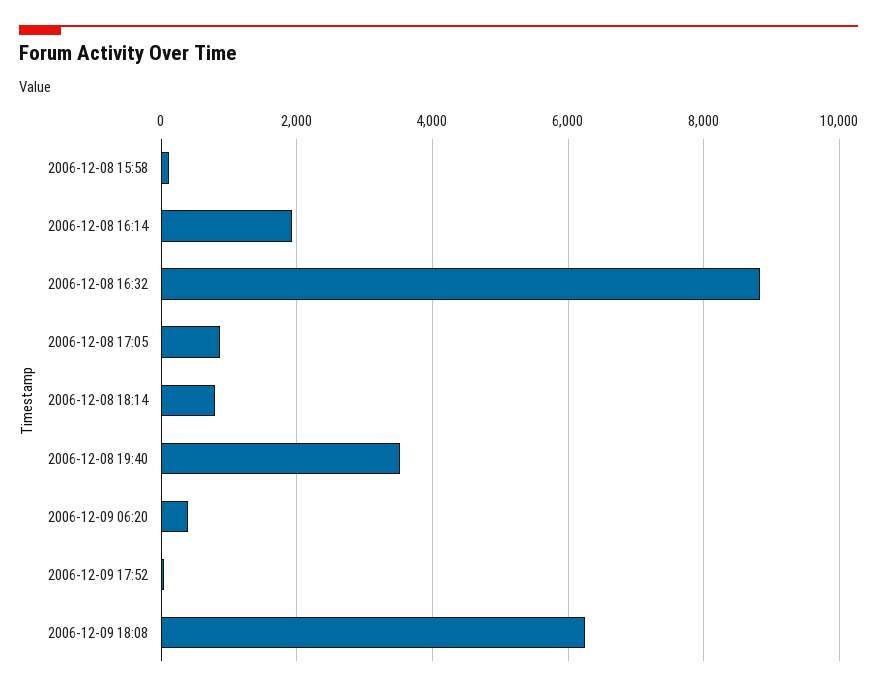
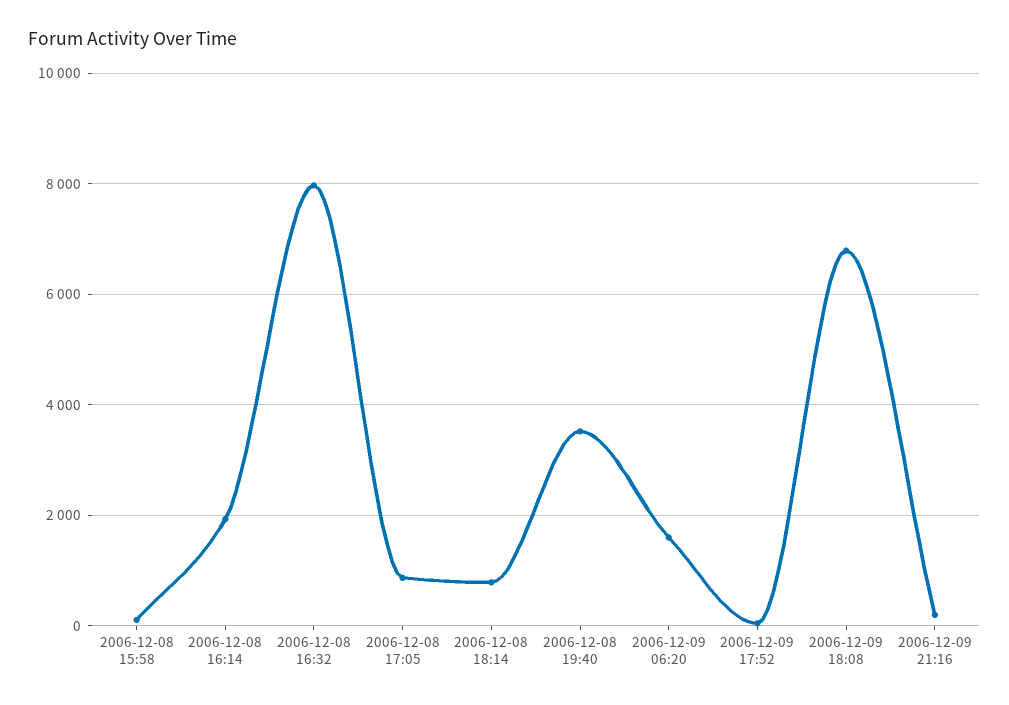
2006-12-08 16:32: 8800 -> 8000
2006-12-09 06:20: 400 -> 1600
2006-12-09 18:08: 6200 -> 6800
2006-12-09 21:16: none -> 200

